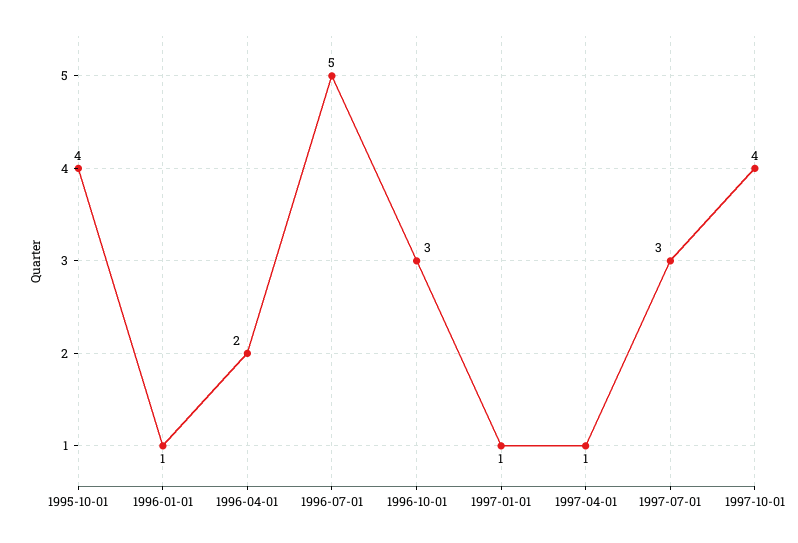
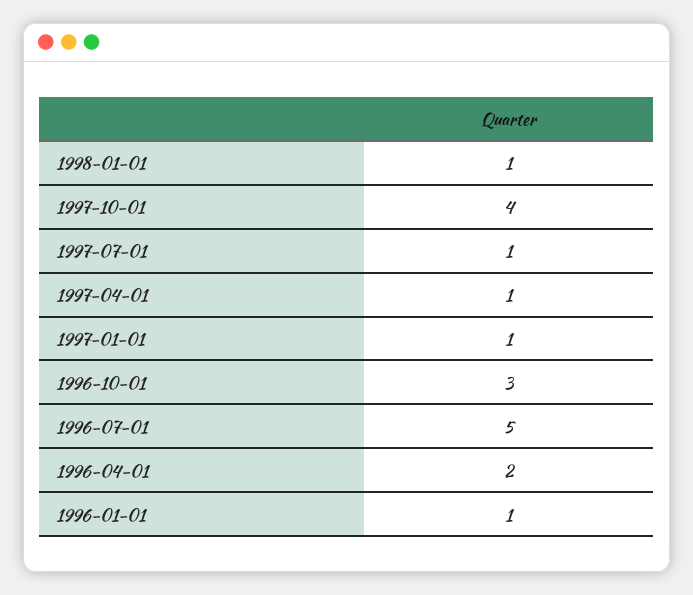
1995-10-01: 4 -> none
1997-07-01: 3 -> 1
1998-01-01: none -> 1

